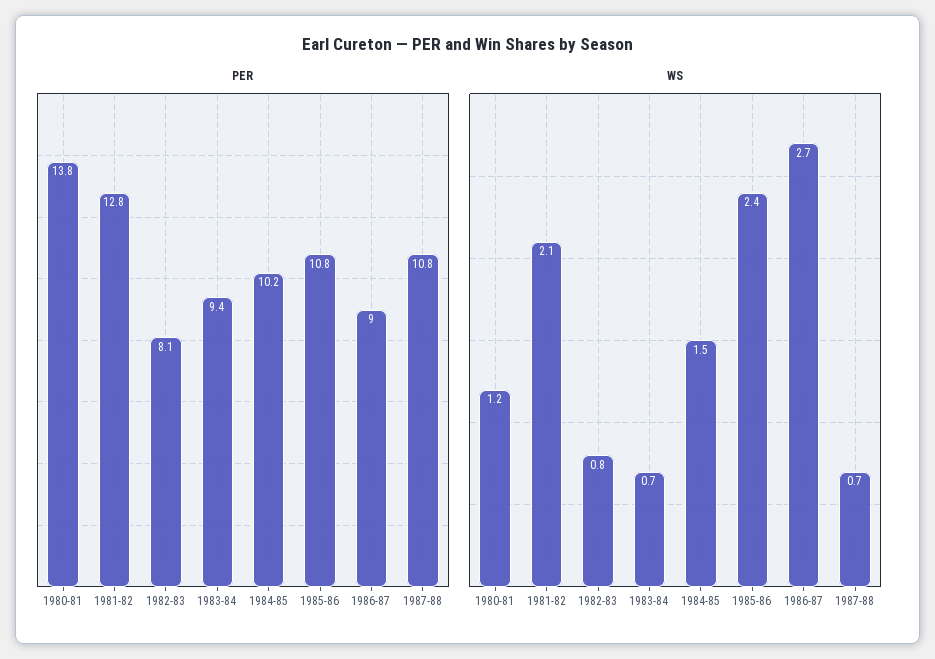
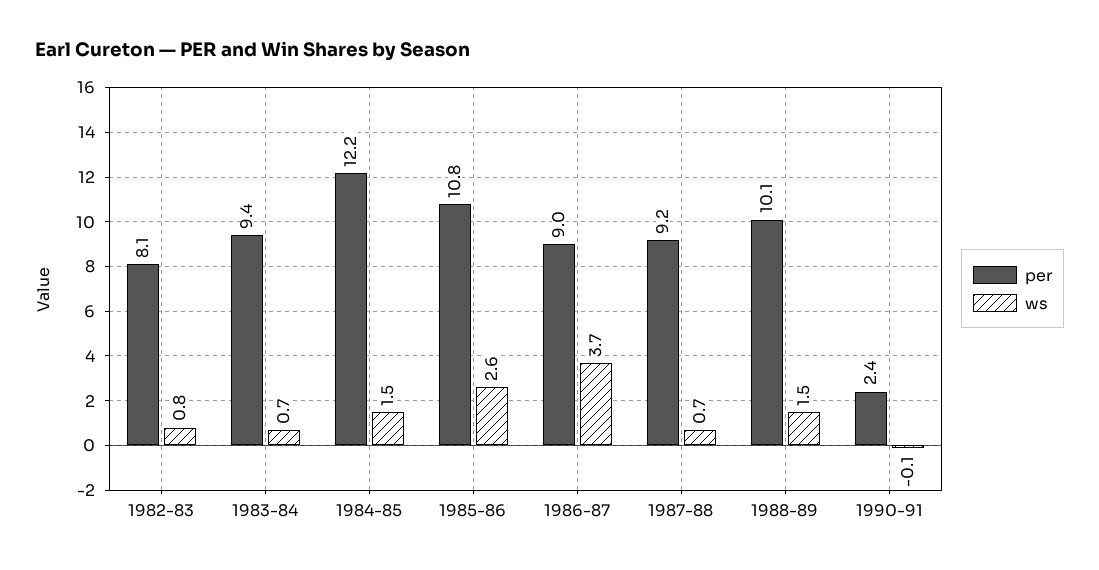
PER, 1980-81: 13.8 -> none
PER, 1981-82: 12.8 -> none
PER, 1984-85: 10.2 -> 12.2
PER, 1987-88: 10.8 -> 9.2
WS, 1980-81: 1.2 -> none
WS, 1981-82: 2.1 -> none
WS, 1985-86: 2.4 -> 2.6
WS, 1986-87: 2.7 -> 3.7
PER, 1988-89: none -> 10.1
WS, 1988-89: none -> 1.5
PER, 1990-91: none -> 2.4
WS, 1990-91: none -> -0.1

